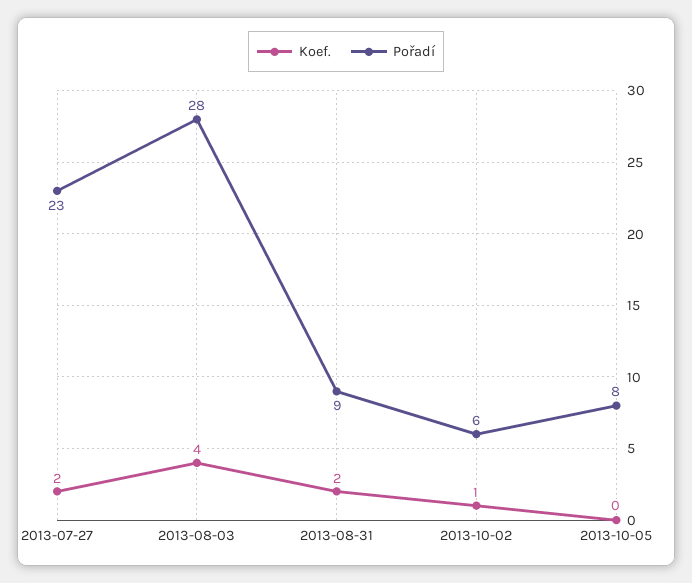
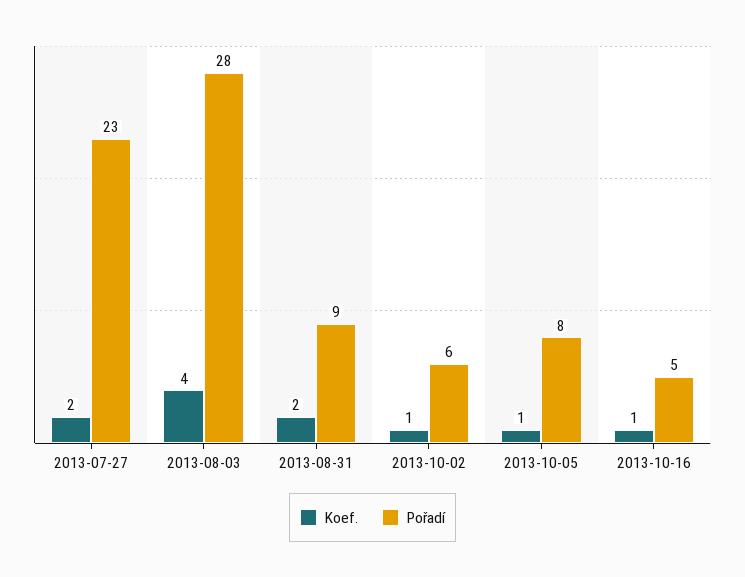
Koef., 2013-10-05: 0 -> 1
Koef., 2013-10-16: none -> 1
Pořadí, 2013-10-16: none -> 5

